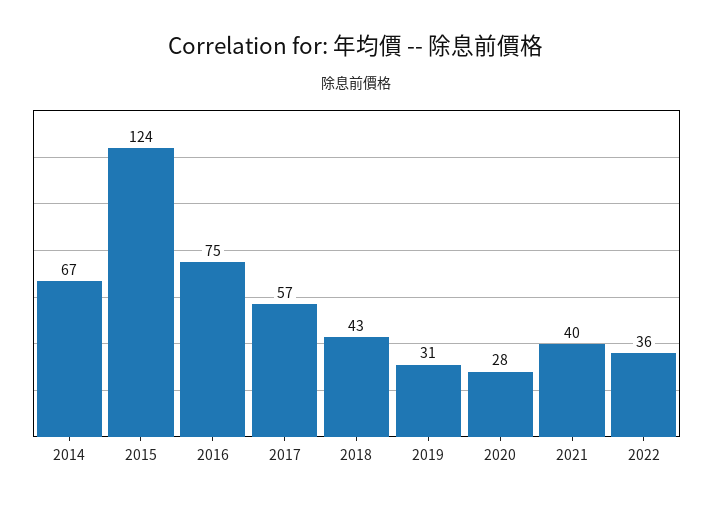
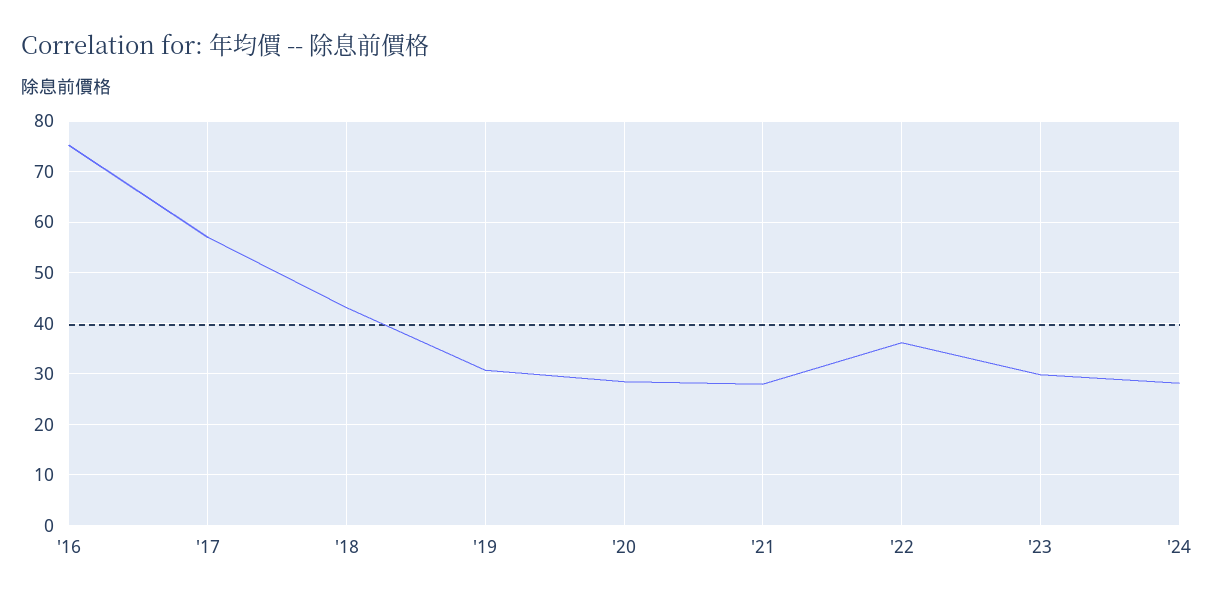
2014: 67 -> none
2015: 124 -> none
2021: 40 -> 28
'23: none -> 30
'24: none -> 28

